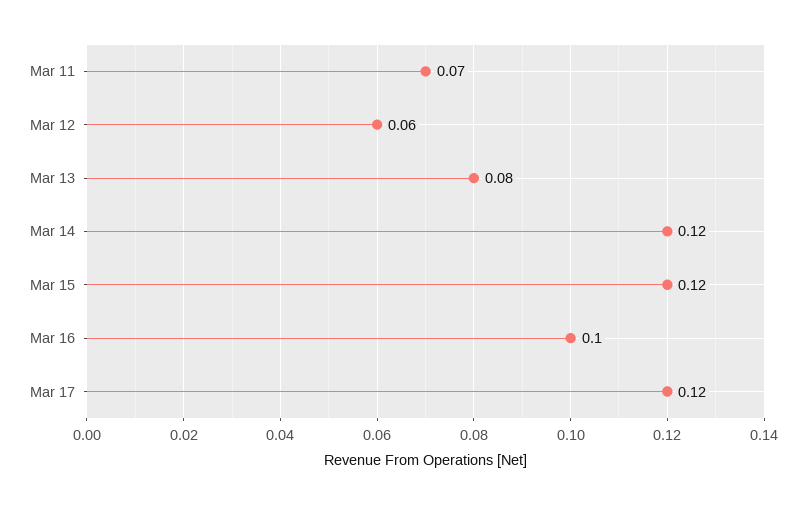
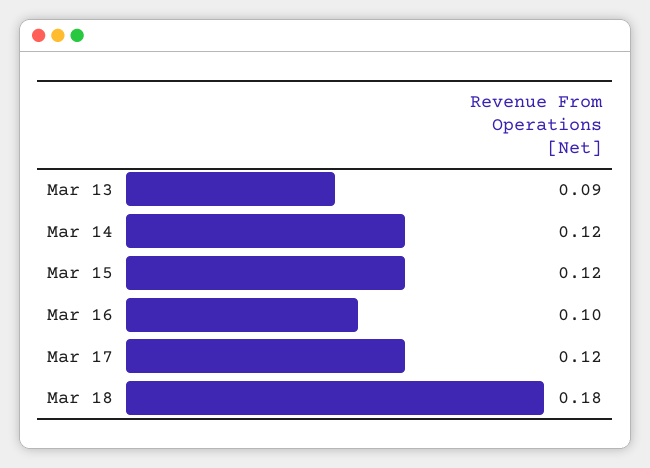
Mar 11: 0.07 -> none
Mar 12: 0.06 -> none
Mar 13: 0.08 -> 0.09
Mar 18: none -> 0.18

